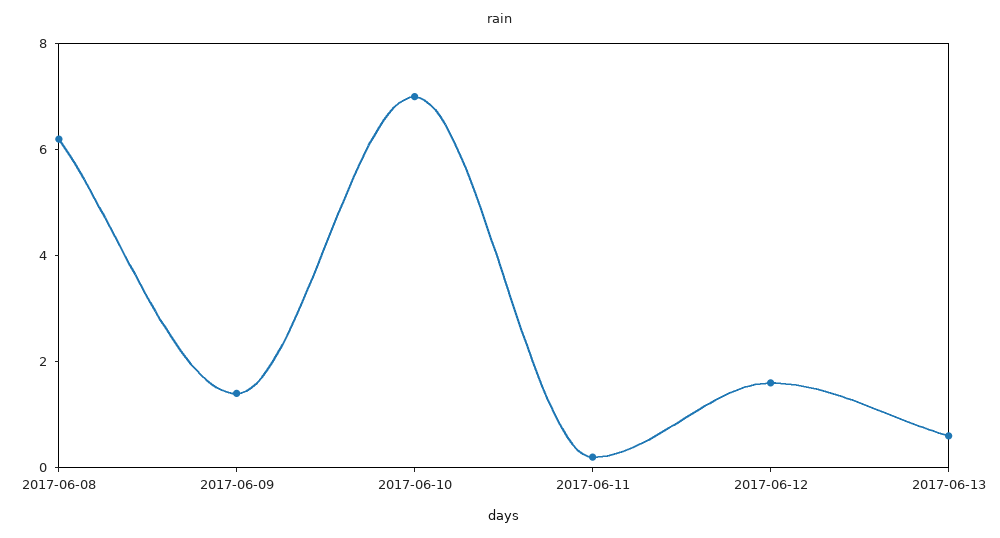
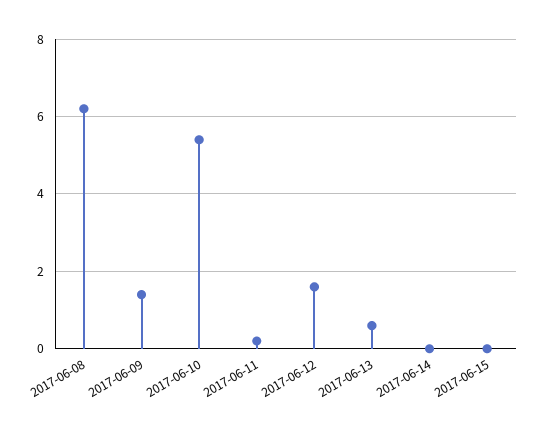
2017-06-10: 7 -> 5.5
2017-06-14: none -> 0
2017-06-15: none -> 0

